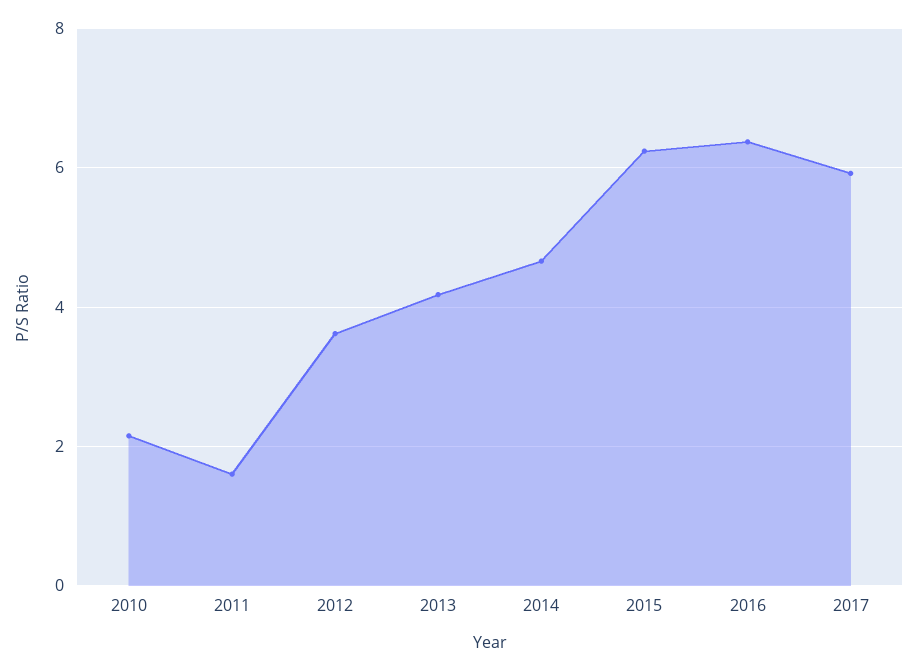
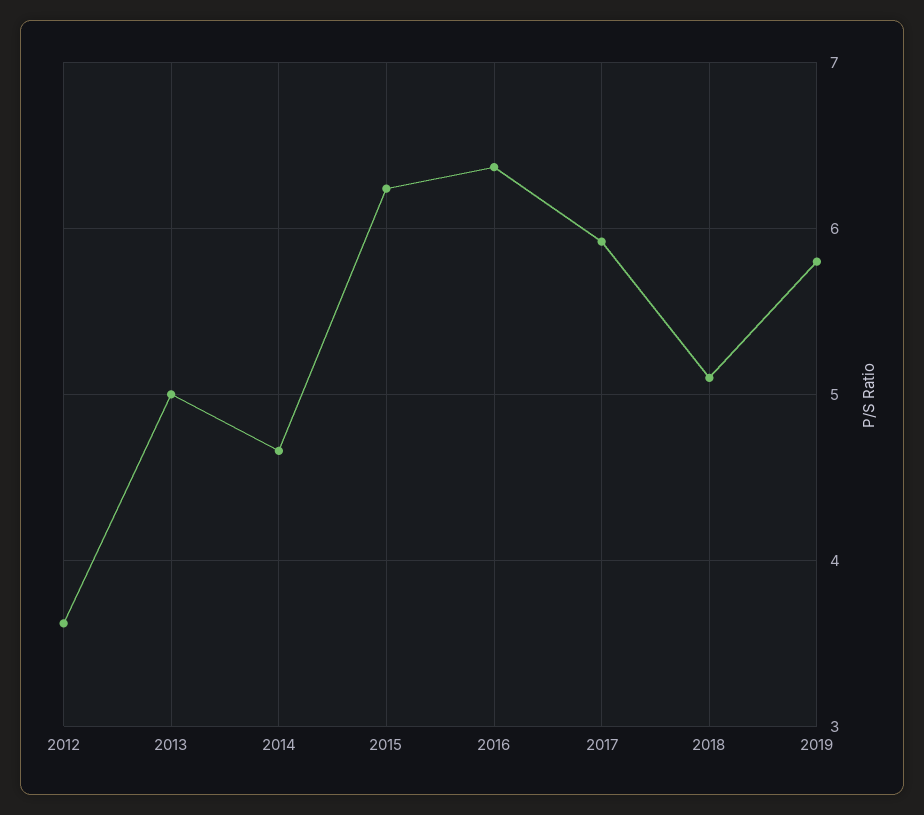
2010: 2.2 -> none
2011: 1.6 -> none
2013: 4.2 -> 5
2018: none -> 5.1
2019: none -> 5.8

